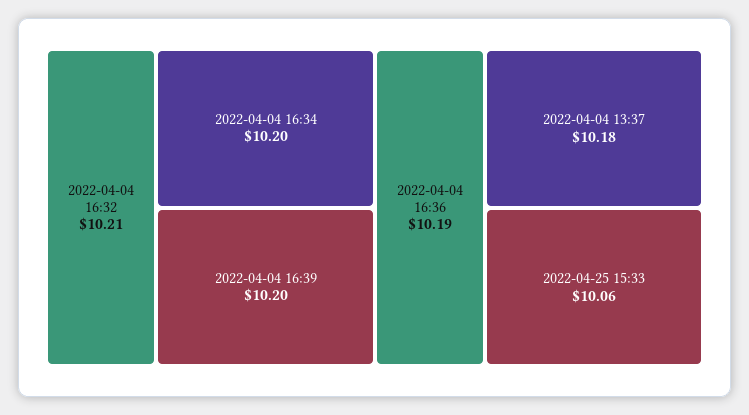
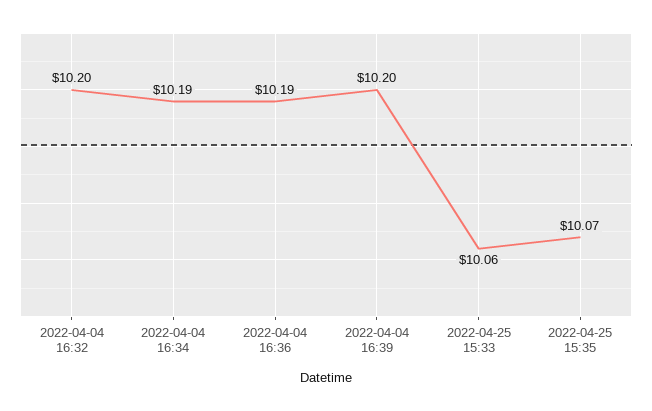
2022-04-04 16:32: 10.21 -> 10.2
2022-04-04 16:34: 10.2 -> 10.19
2022-04-04 13:37: 10.18 -> none
2022-04-25 15:35: none -> 10.07

